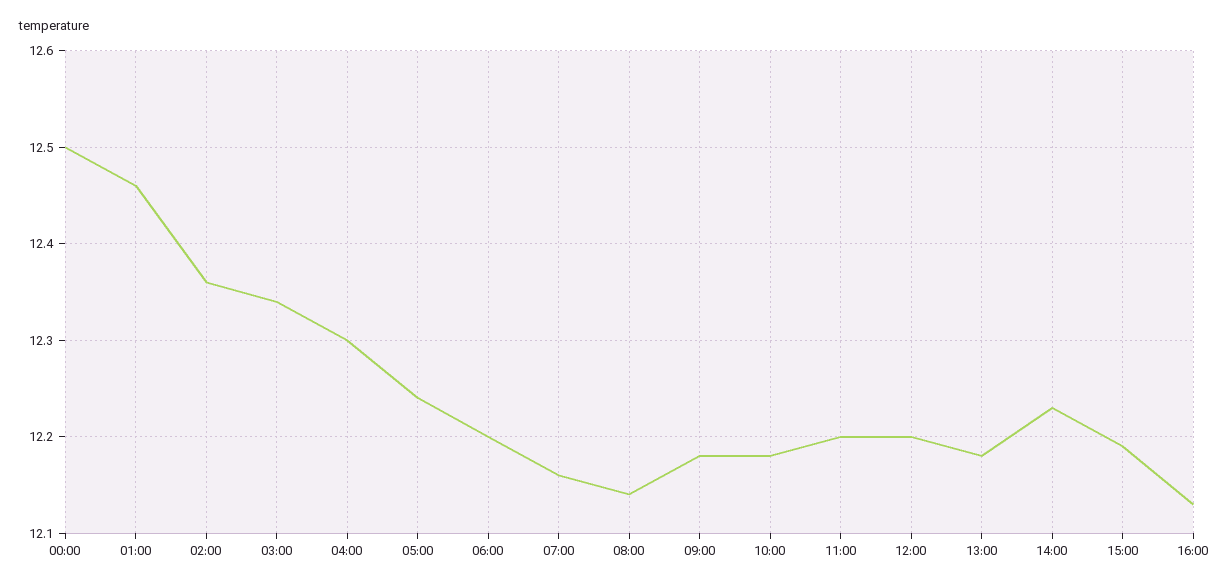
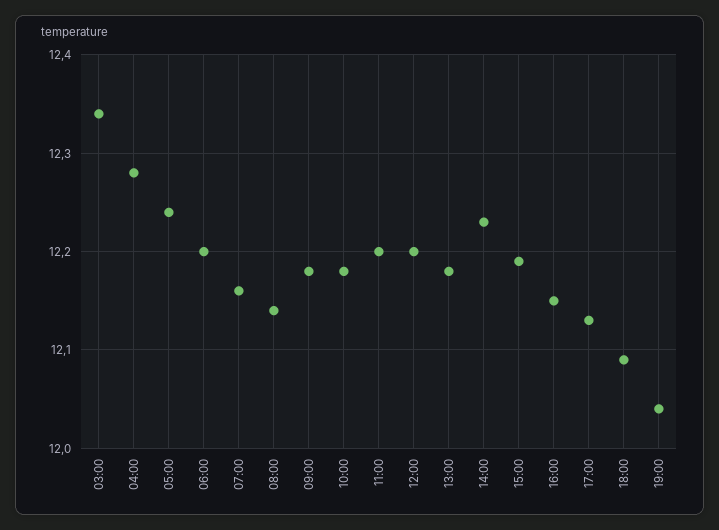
00:00: 12.5 -> none
01:00: 12.46 -> none
02:00: 12.36 -> none
04:00: 12.3 -> 12.28
16:00: 12.13 -> 12.15
17:00: none -> 12.13
18:00: none -> 12.09
19:00: none -> 12.04

